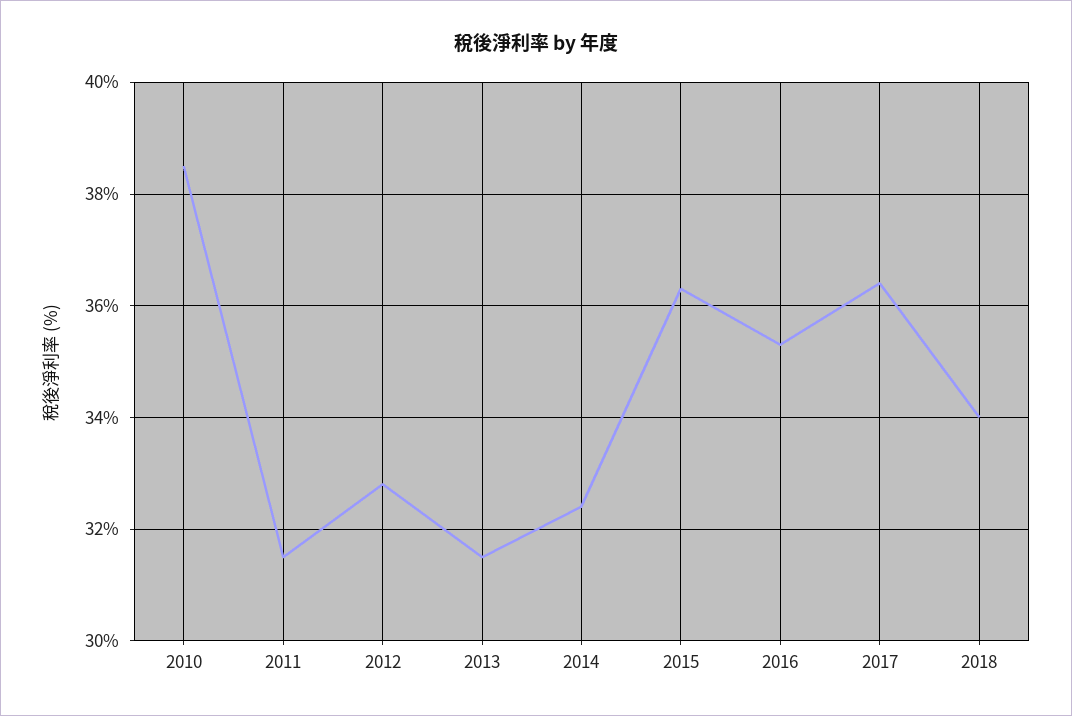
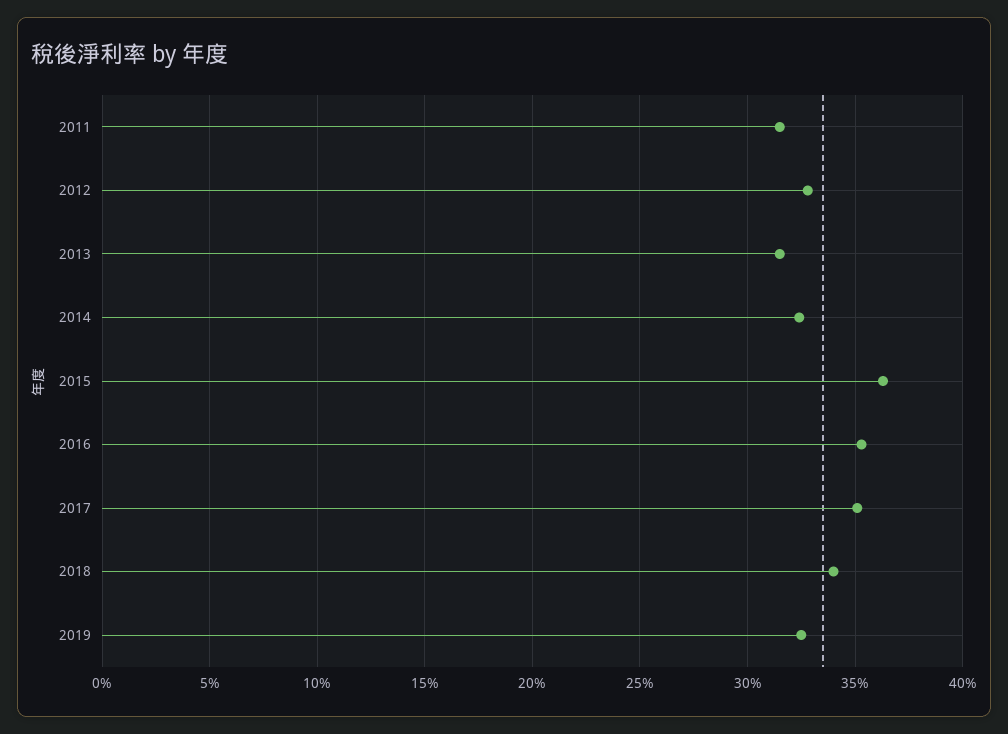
2010: 38.5 -> none
2017: 36.5 -> 35
2019: none -> 32.5

